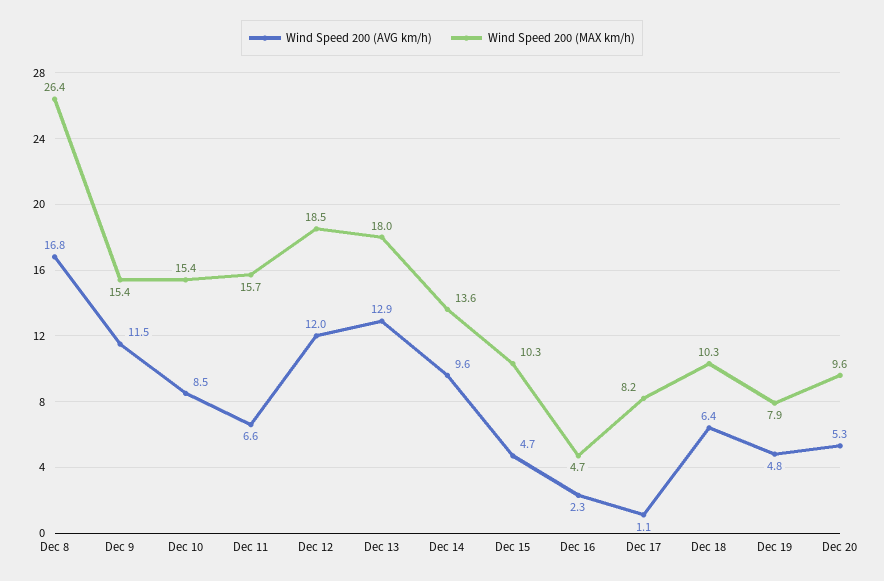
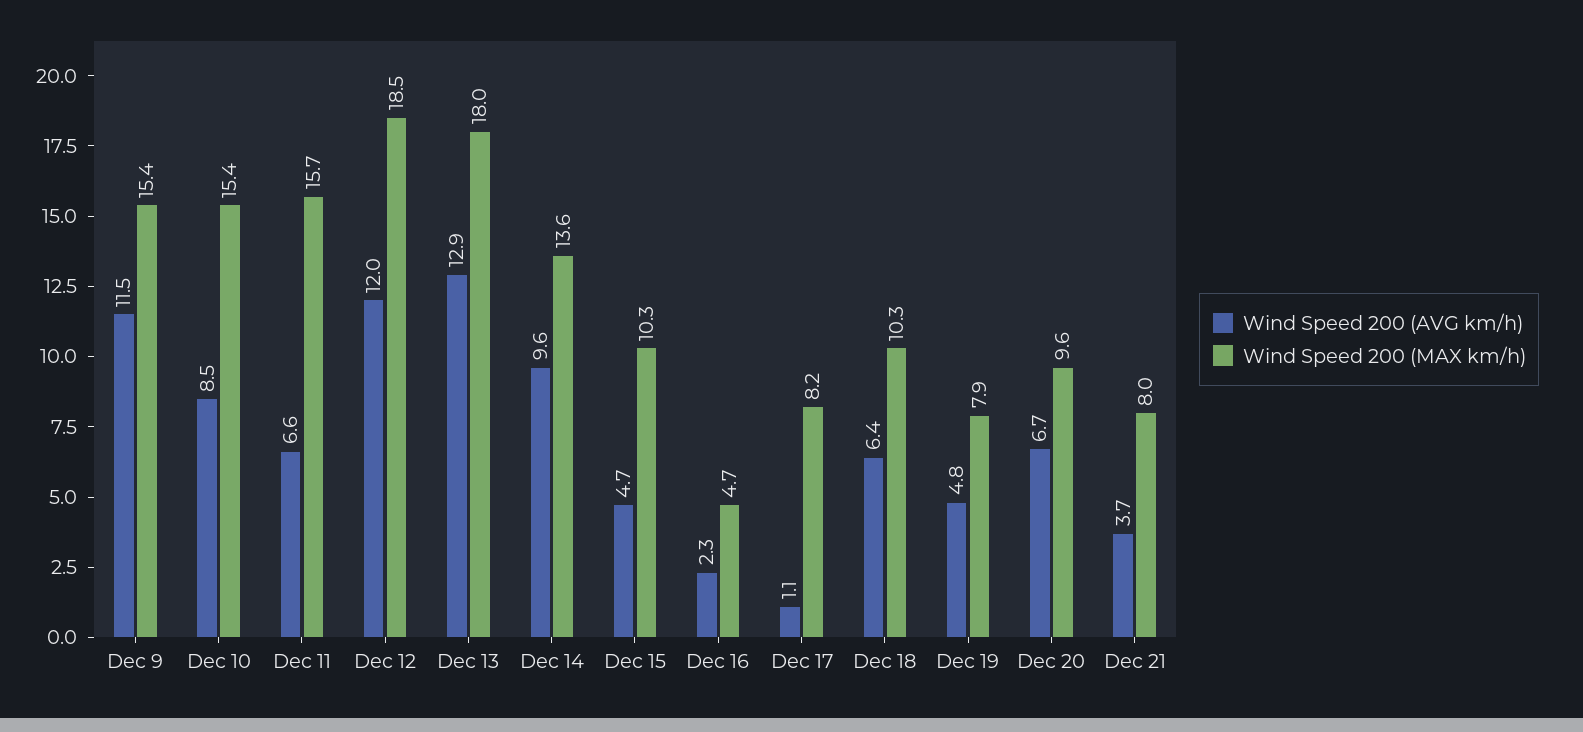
Wind Speed 200 (AVG km/h), Dec 8: 16.8 -> none
Wind Speed 200 (MAX km/h), Dec 8: 26.4 -> none
Wind Speed 200 (AVG km/h), Dec 20: 5.3 -> 6.7
Wind Speed 200 (AVG km/h), Dec 21: none -> 3.7
Wind Speed 200 (MAX km/h), Dec 21: none -> 8

